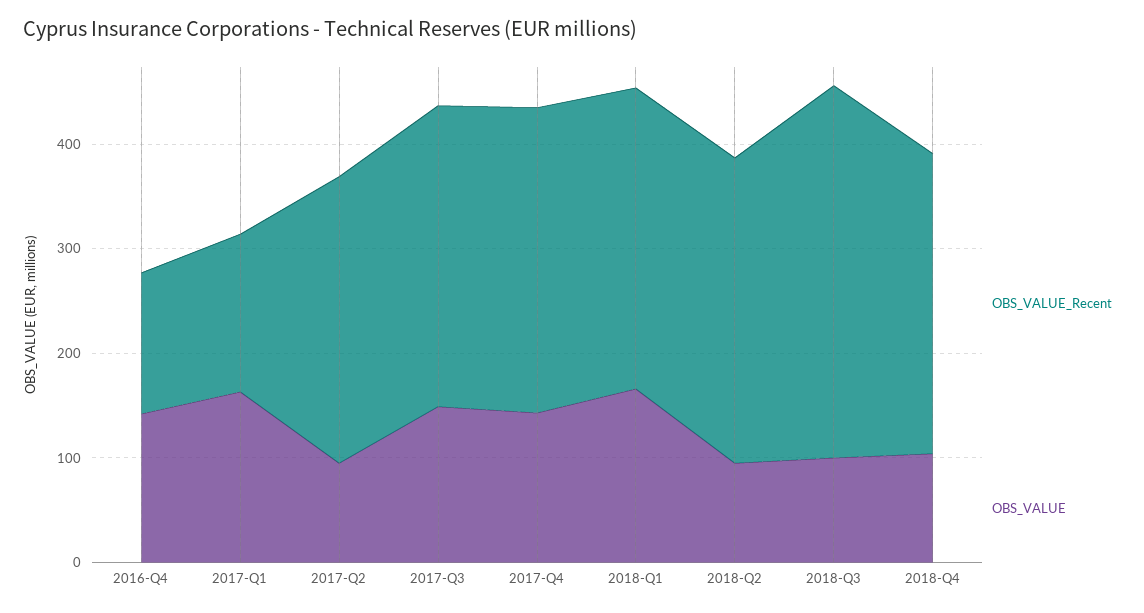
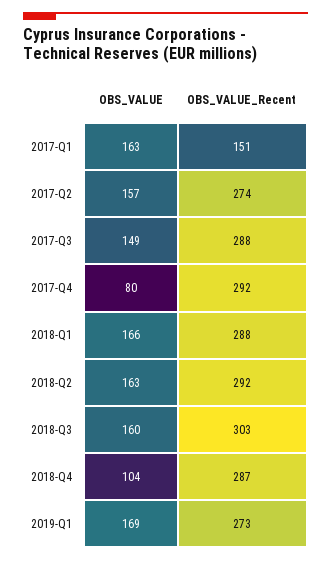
OBS_VALUE_Recent, 2016-Q4: 140 -> none
OBS_VALUE, 2016-Q4: 140 -> none
OBS_VALUE, 2017-Q2: 100 -> 157
OBS_VALUE, 2017-Q4: 140 -> 80
OBS_VALUE, 2018-Q2: 100 -> 163
OBS_VALUE_Recent, 2018-Q3: 360 -> 303
OBS_VALUE, 2018-Q3: 100 -> 160
OBS_VALUE, 2019-Q1: none -> 169
OBS_VALUE_Recent, 2019-Q1: none -> 273

